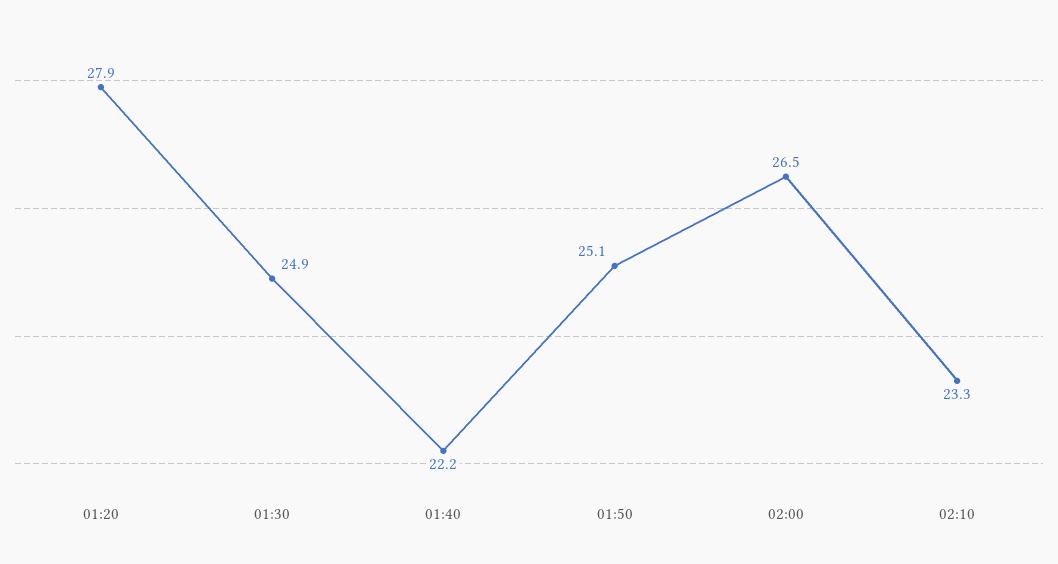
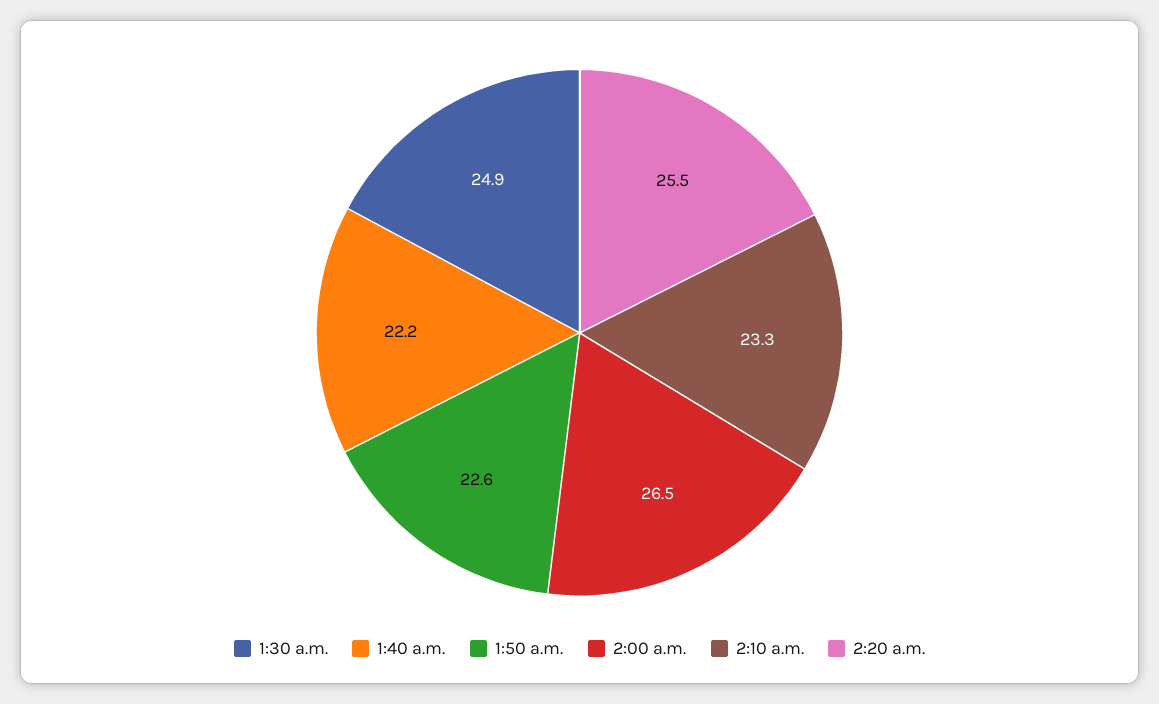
01:20: 27.9 -> none
01:50: 25.1 -> 22.6
2:20 a.m.: none -> 25.5

